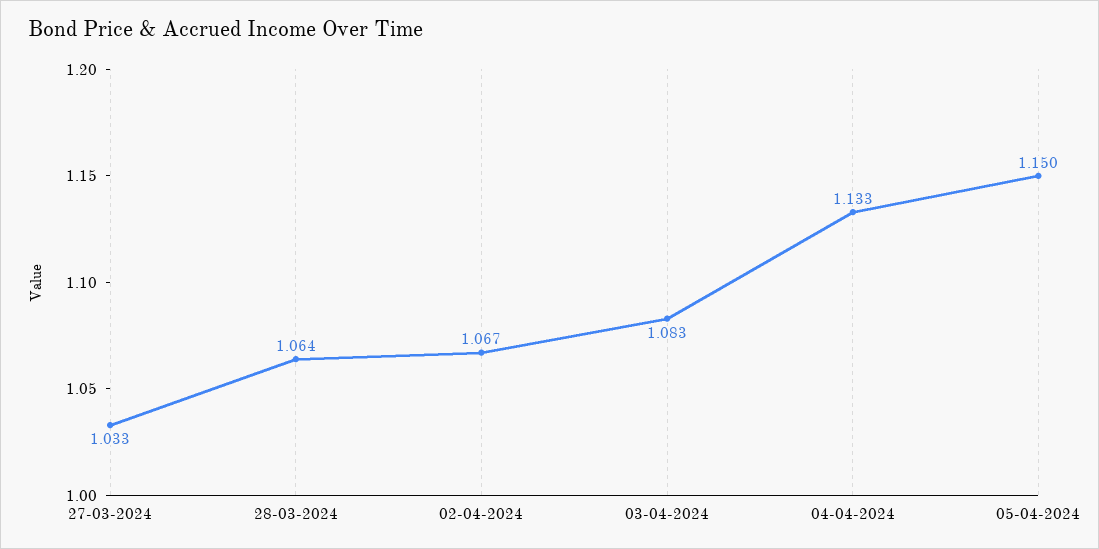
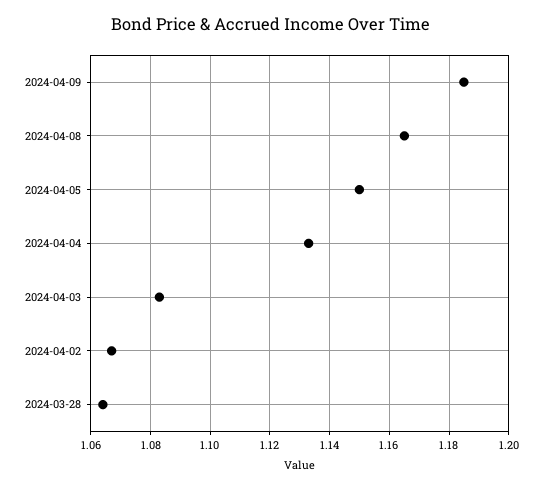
27-03-2024: 1.033 -> none
2024-04-09: none -> 1.185
2024-04-08: none -> 1.165

